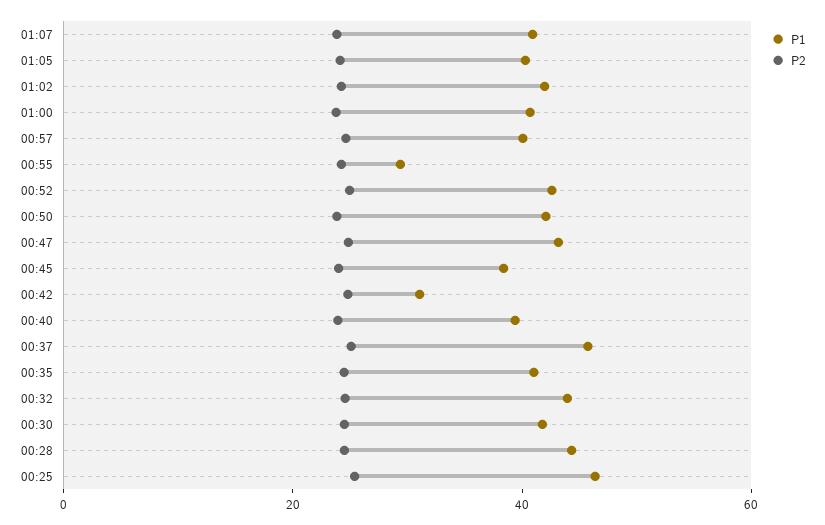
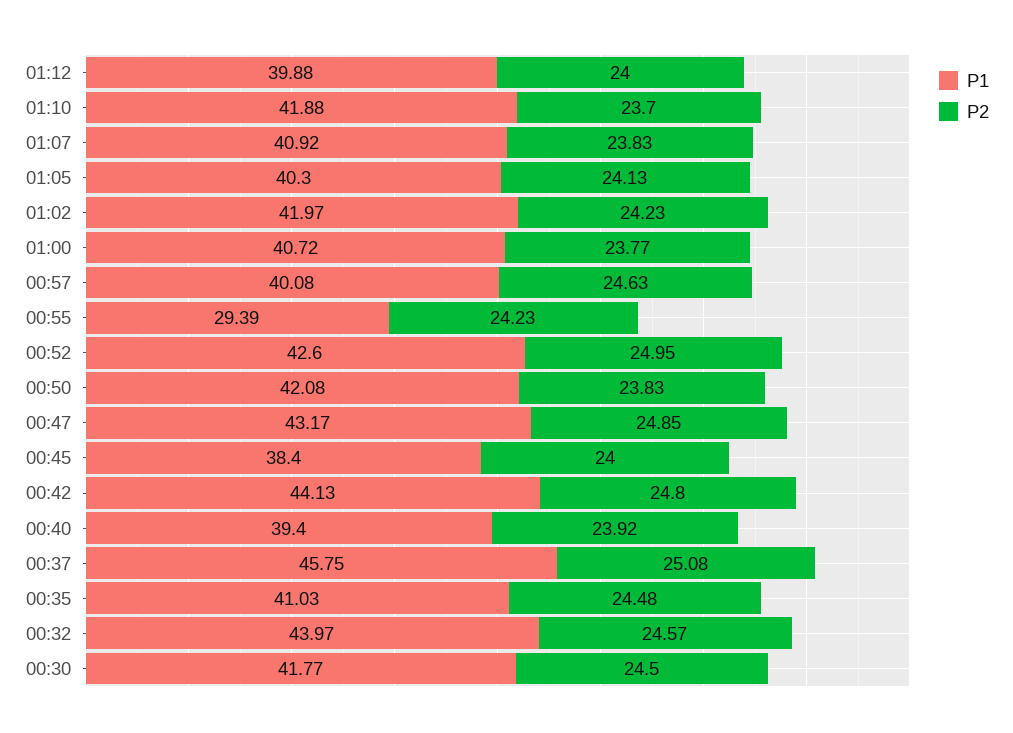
P1, 00:42: 30 -> 44.13
P1, 00:28: 45 -> none
P2, 00:28: 25 -> none
P1, 00:25: 45 -> none
P2, 00:25: 25 -> none
P1, 01:12: none -> 39.88
P2, 01:12: none -> 24
P1, 01:10: none -> 41.88
P2, 01:10: none -> 23.7

